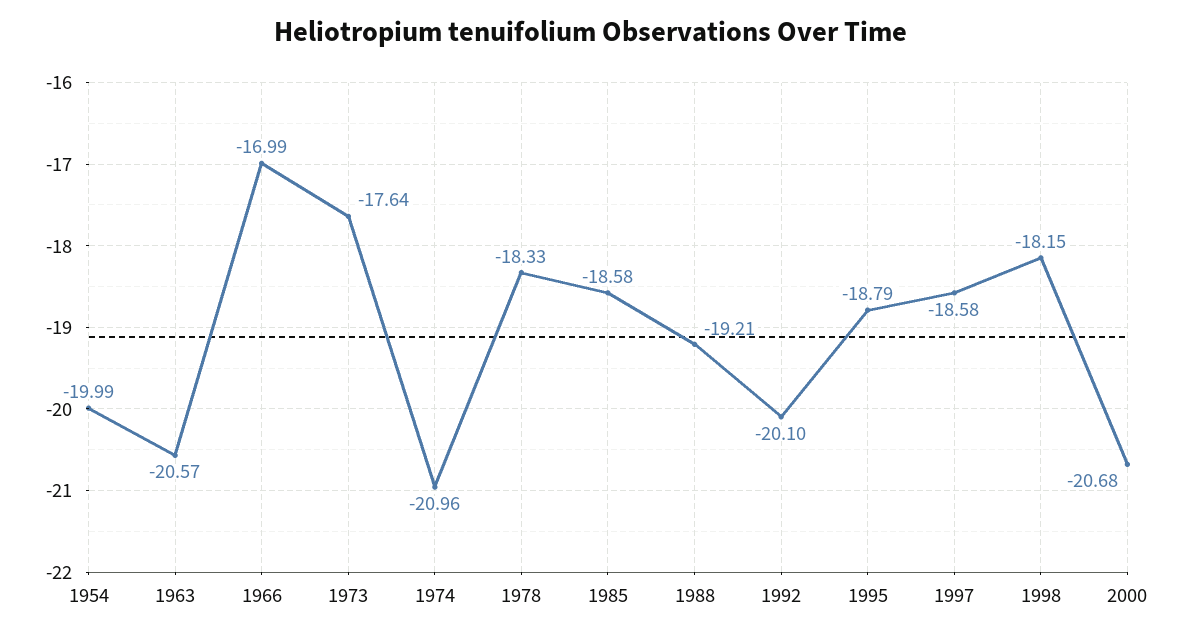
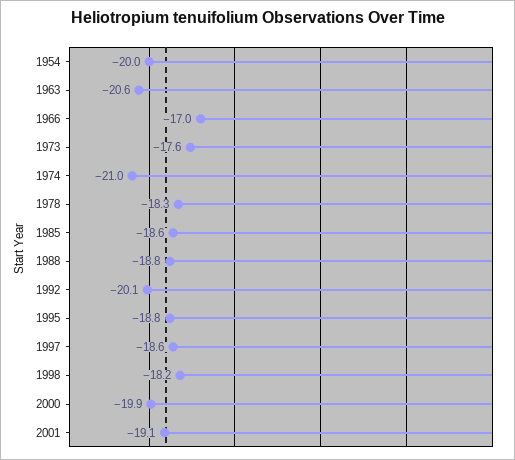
1988: -19.21 -> -18.8
2000: -20.68 -> -19.9
2001: none -> -19.1

